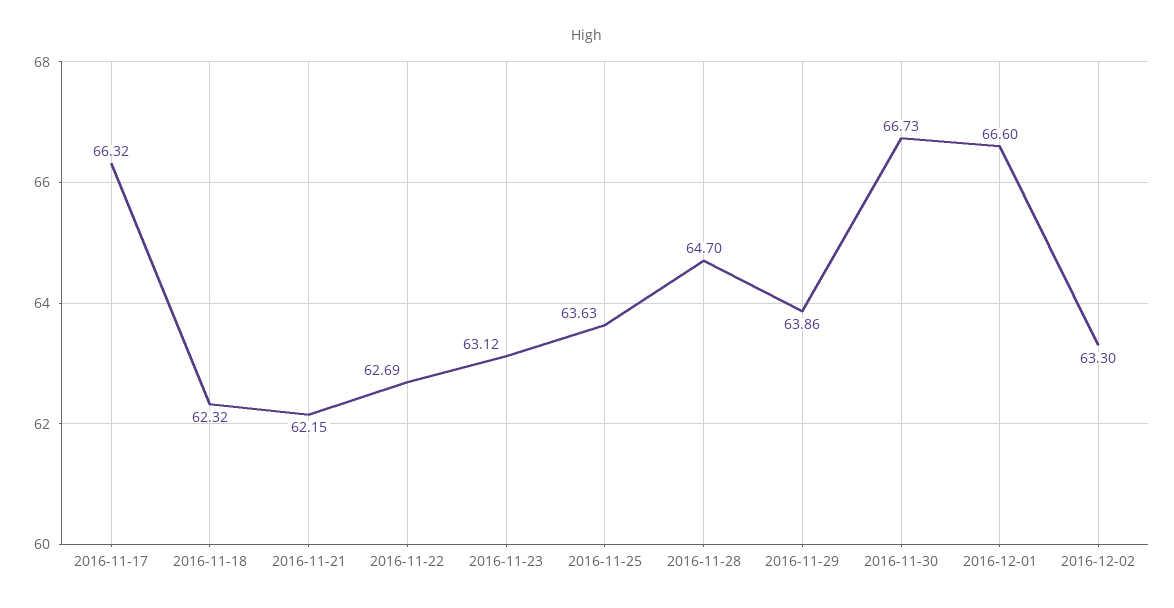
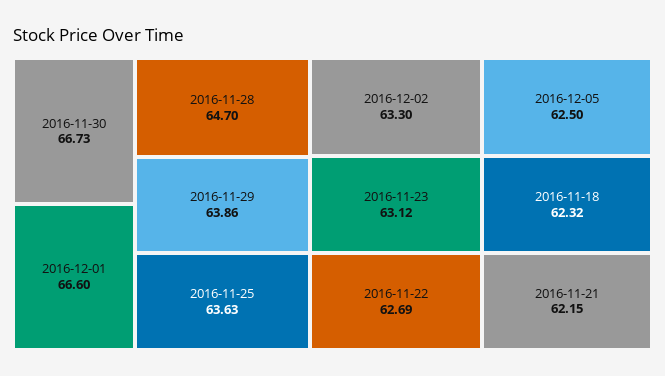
2016-11-17: 66.32 -> none
2016-12-05: none -> 62.5

